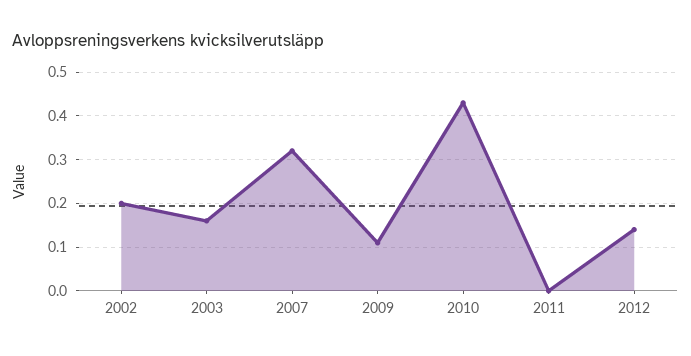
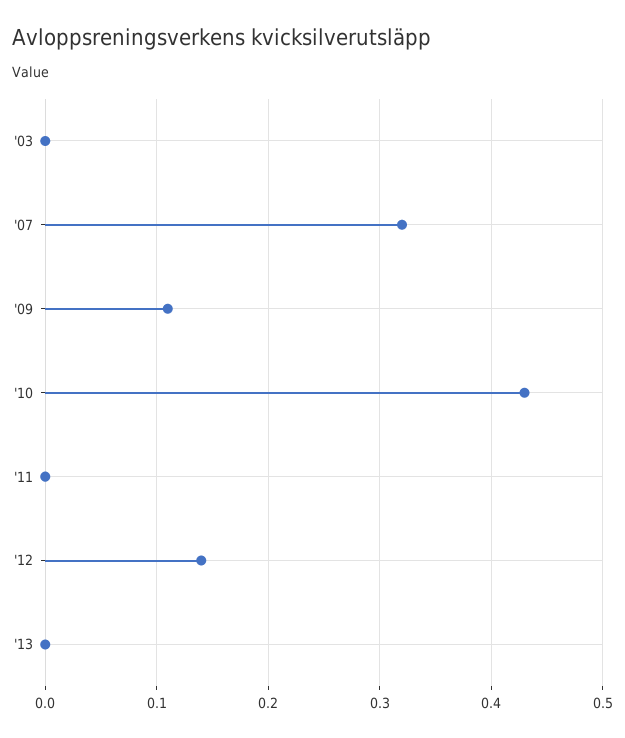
2002: 0.2 -> none
2003: 0.15 -> 0
'13: none -> 0

